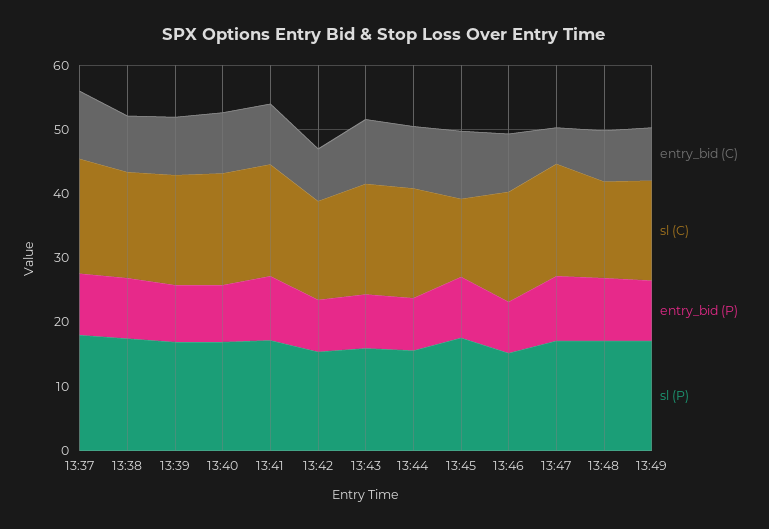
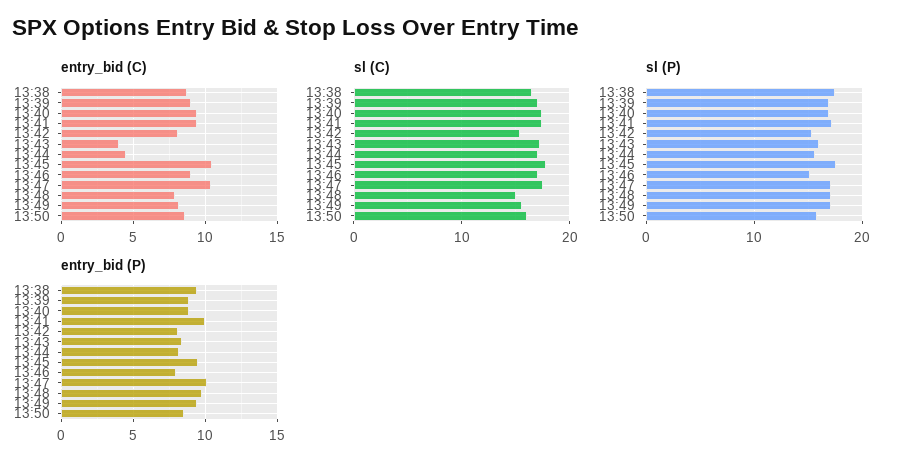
entry_bid (C), 13:37: 10 -> none
sl (C), 13:37: 18 -> none
entry_bid (P), 13:37: 10 -> none
sl (P), 13:37: 18 -> none
entry_bid (C), 13:43: 10 -> 4
entry_bid (C), 13:44: 10 -> 4.5
sl (C), 13:45: 12 -> 18
entry_bid (C), 13:47: 6 -> 10.5
entry_bid (C), 13:50: none -> 8.5
sl (C), 13:50: none -> 16
sl (P), 13:50: none -> 16
entry_bid (P), 13:50: none -> 8.5

